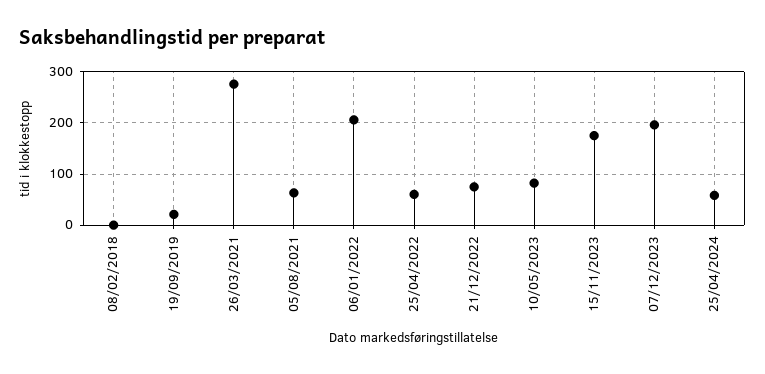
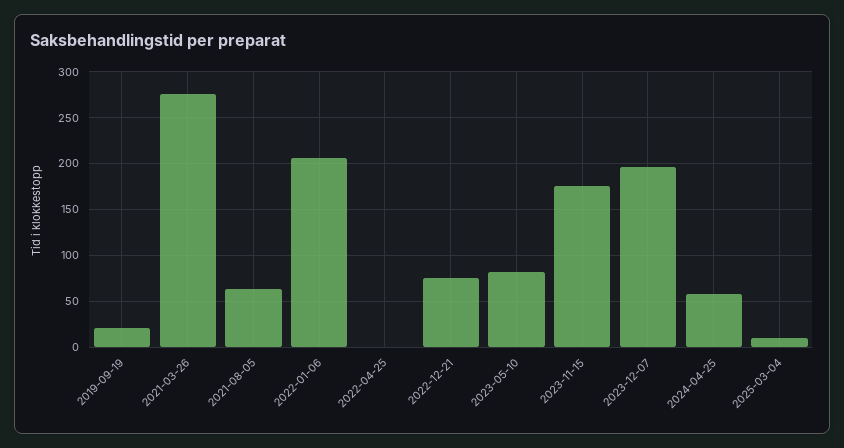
08/02/2018: 0 -> none
25/04/2022: 60 -> 0
2025-03-04: none -> 10

